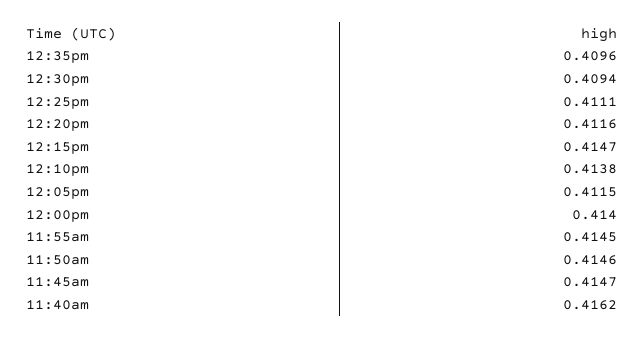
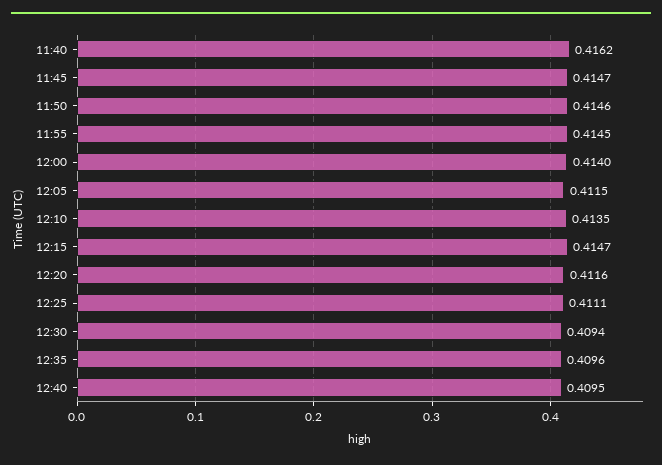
12:10pm: 0.4138 -> 0.4135
12:40: none -> 0.4095

